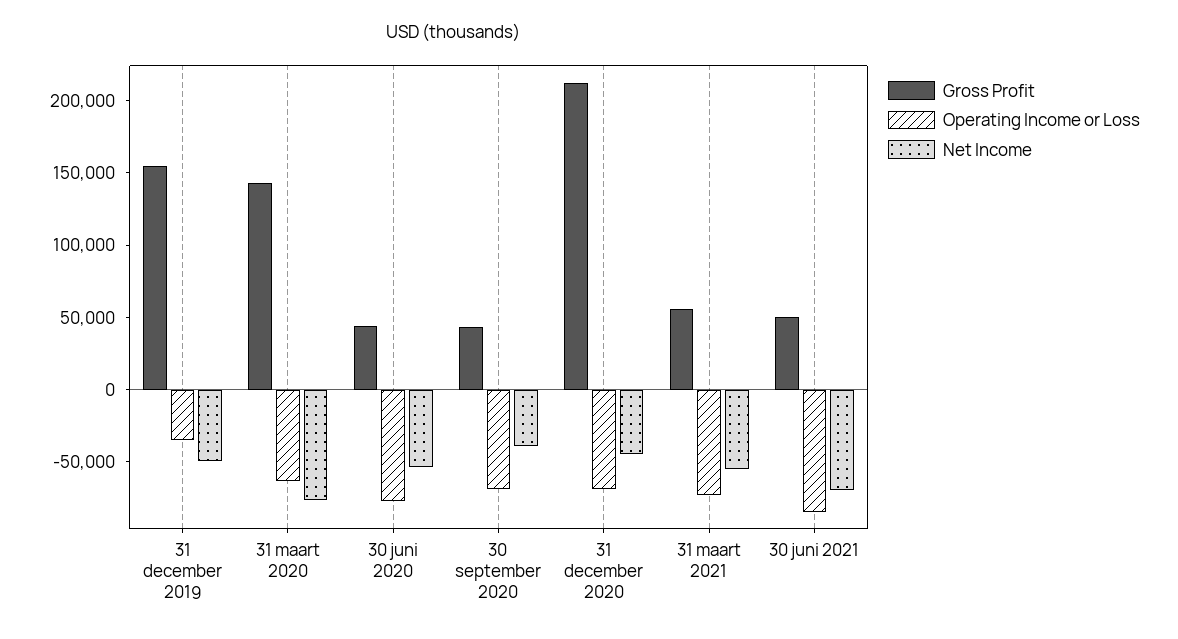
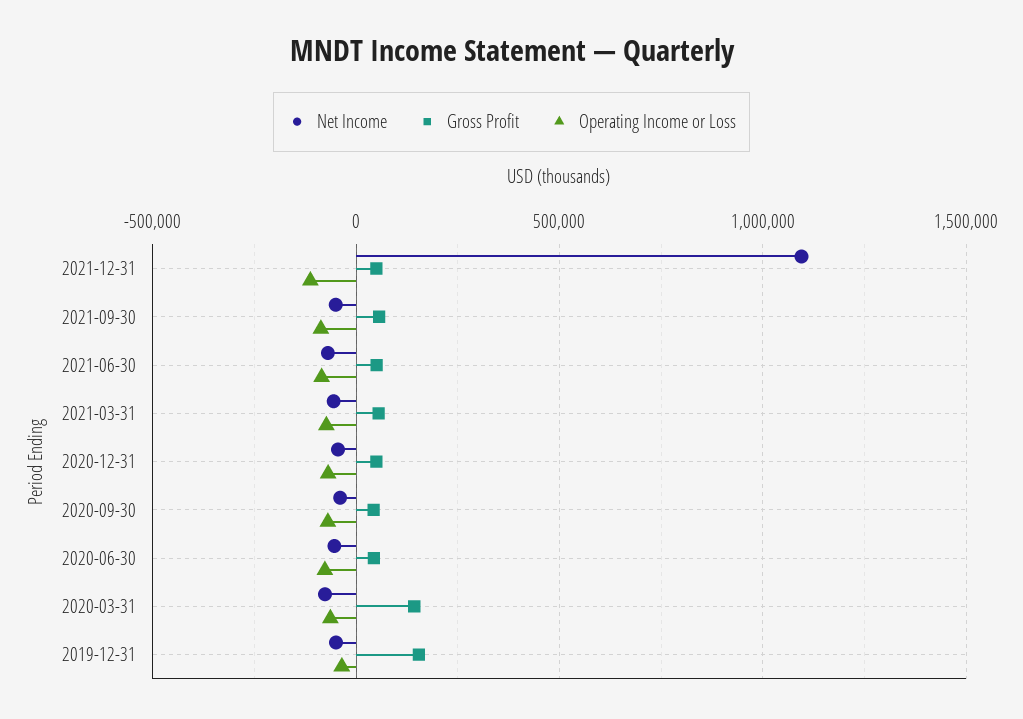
Gross Profit, 31 december 2020: 210000 -> 50000
Net Income, 2021-12-31: none -> 1100000
Gross Profit, 2021-12-31: none -> 50000
Operating Income or Loss, 2021-12-31: none -> -100000
Net Income, 2021-09-30: none -> -50000
Gross Profit, 2021-09-30: none -> 50000
Operating Income or Loss, 2021-09-30: none -> -100000

